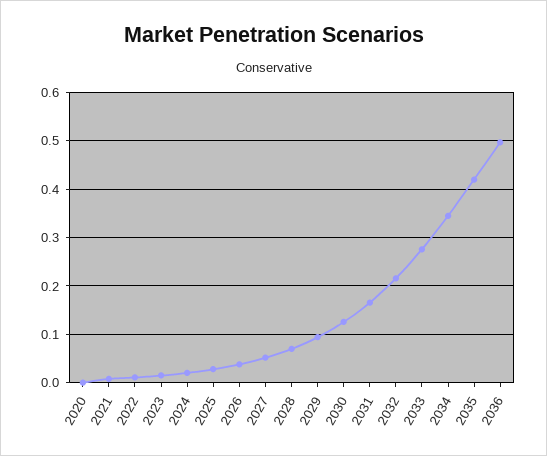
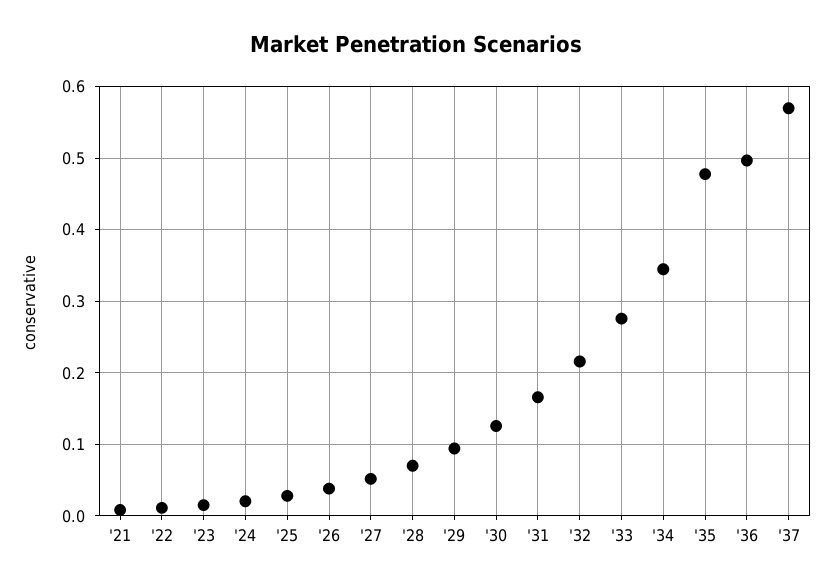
2020: 0 -> none
2035: 0.42 -> 0.48
'37: none -> 0.57

